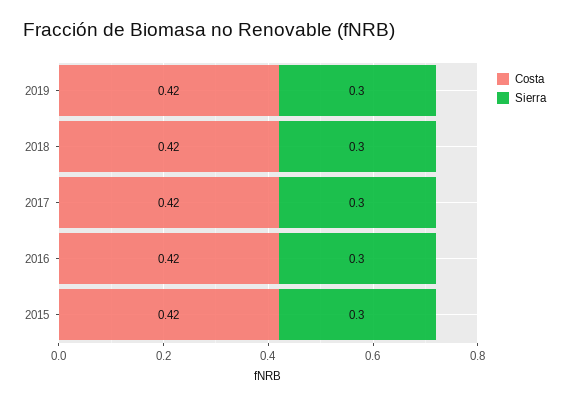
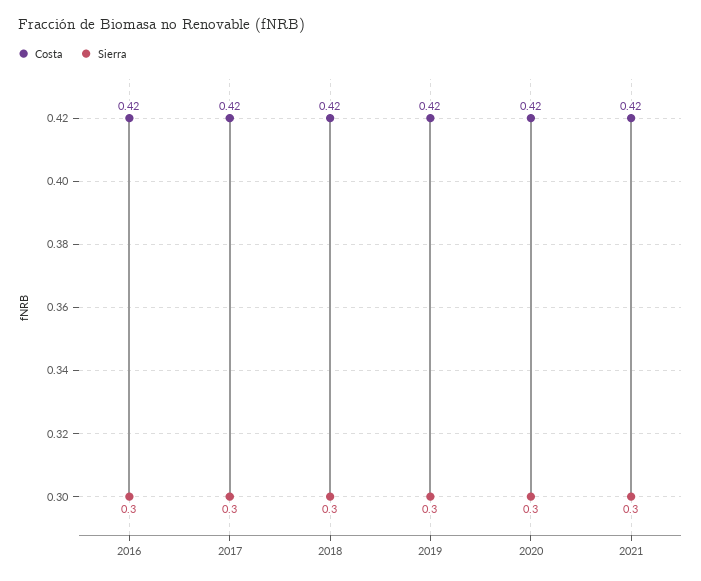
Costa, 2015: 0.42 -> none
Sierra, 2015: 0.3 -> none
Costa, 2020: none -> 0.42
Sierra, 2020: none -> 0.3
Costa, 2021: none -> 0.42
Sierra, 2021: none -> 0.3

